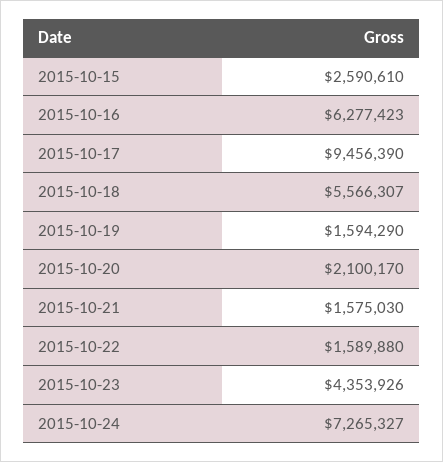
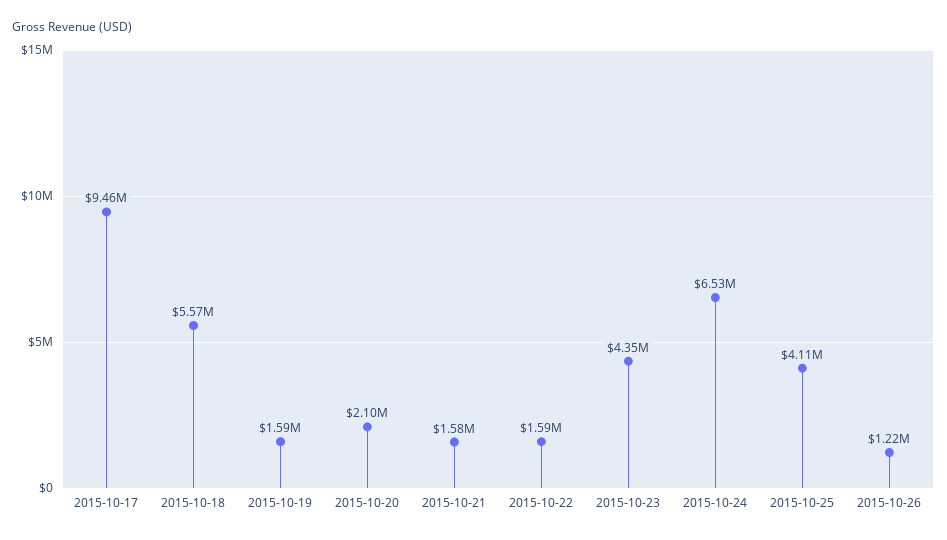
2015-10-15: 2590610 -> none
2015-10-16: 6277423 -> none
2015-10-24: 7265327 -> 6530000
2015-10-25: none -> 4110000
2015-10-26: none -> 1220000

